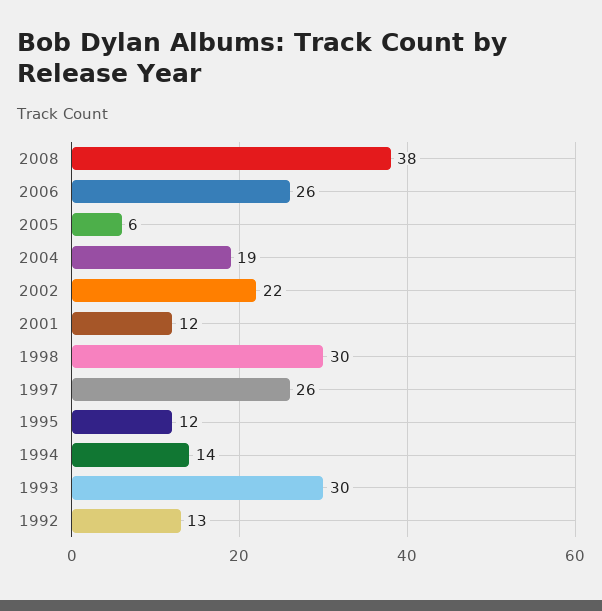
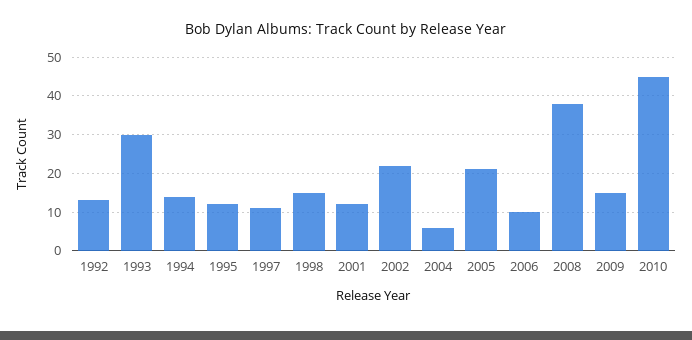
2006: 26 -> 10
2005: 6 -> 20
2004: 19 -> 5
1998: 30 -> 15
1997: 26 -> 10
2009: none -> 15
2010: none -> 45

